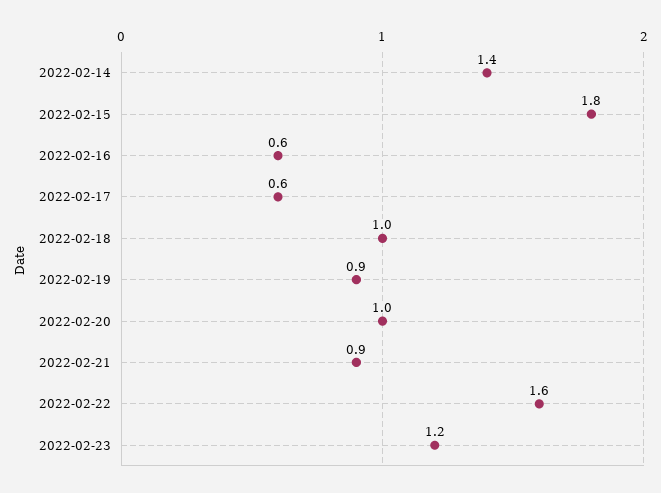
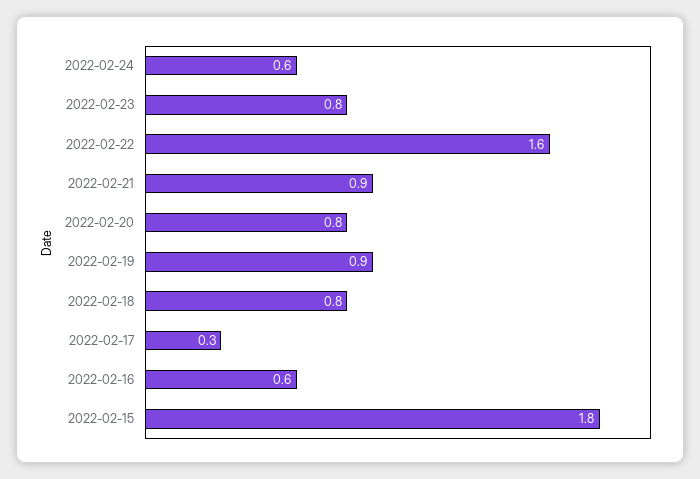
2022-02-14: 1.4 -> none
2022-02-17: 0.6 -> 0.3
2022-02-18: 1 -> 0.8
2022-02-20: 1 -> 0.8
2022-02-23: 1.2 -> 0.8
2022-02-24: none -> 0.6

